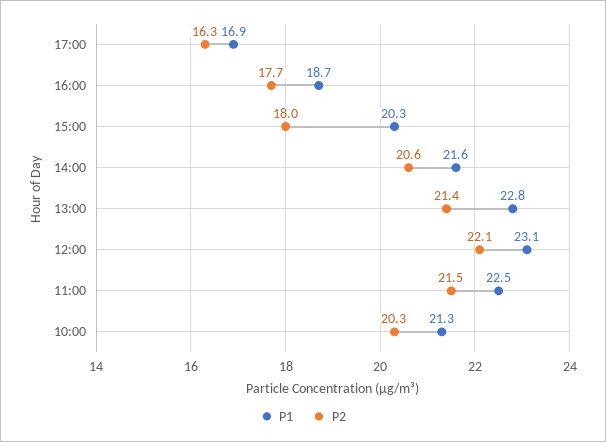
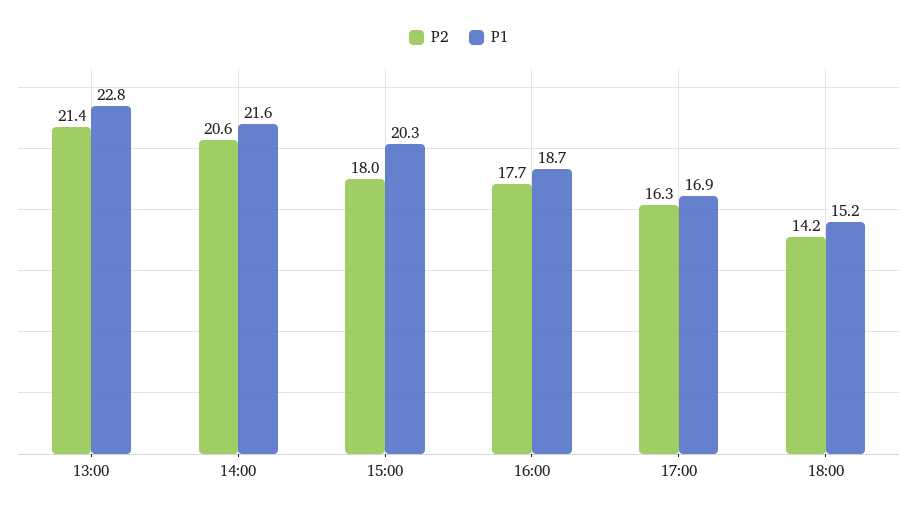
P1, 12:00: 23.1 -> none
P2, 12:00: 22.1 -> none
P1, 11:00: 22.5 -> none
P2, 11:00: 21.5 -> none
P1, 10:00: 21.3 -> none
P2, 10:00: 20.3 -> none
P2, 18:00: none -> 14.2
P1, 18:00: none -> 15.2

